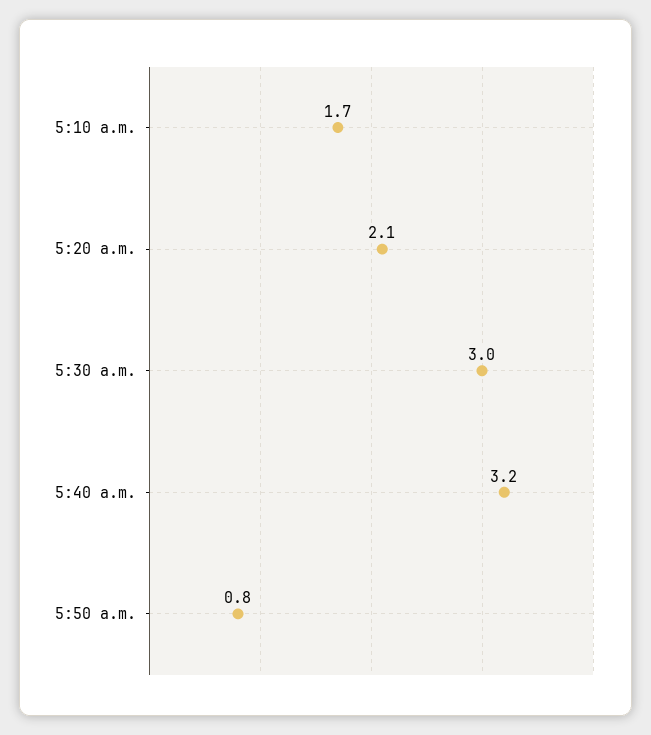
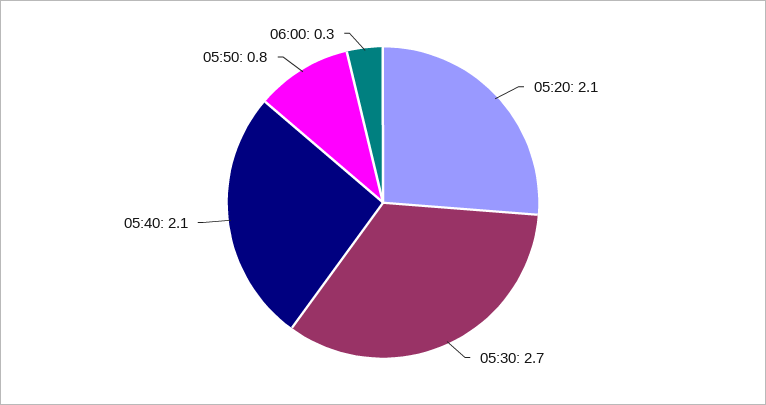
5:10 a.m.: 1.7 -> none
5:30 a.m.: 3 -> 2.7
5:40 a.m.: 3.2 -> 2.1
06:00: none -> 0.3

